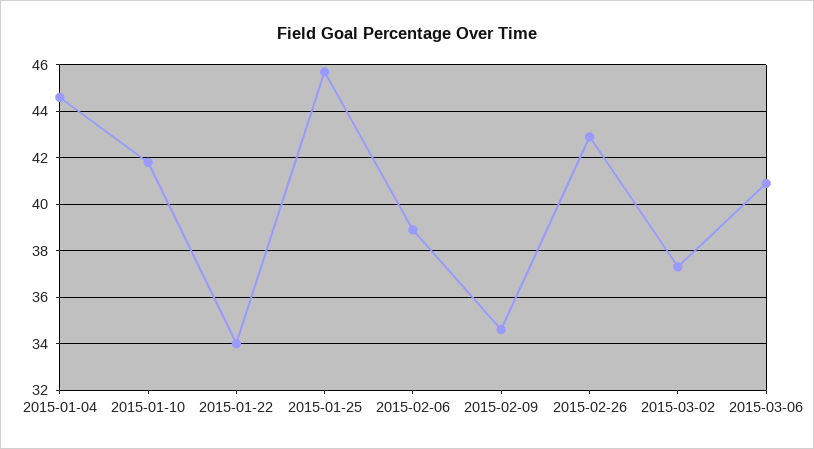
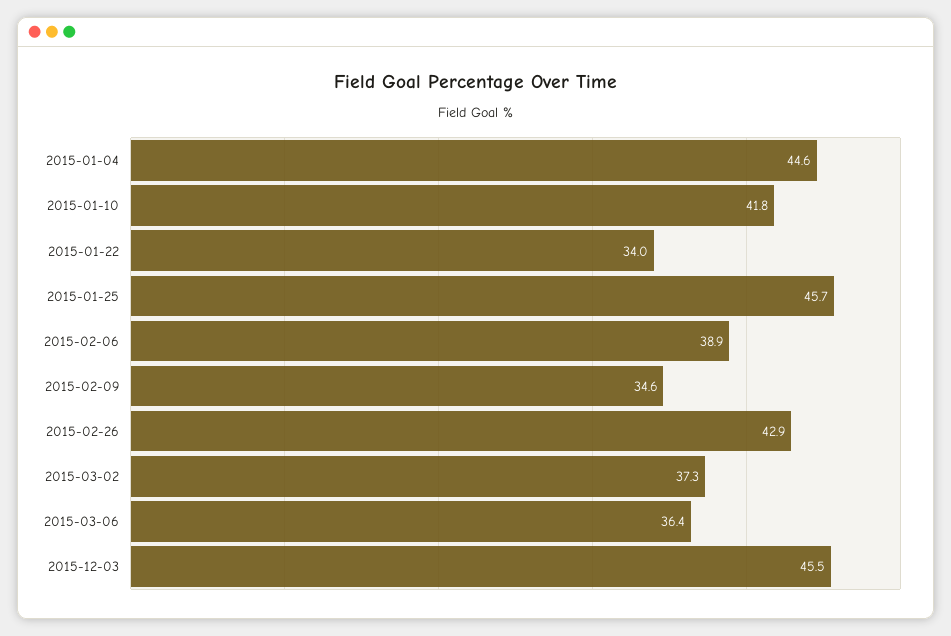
2015-03-06: 41 -> 36.4
2015-12-03: none -> 45.5

